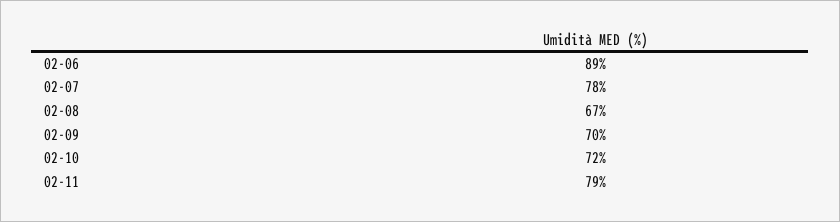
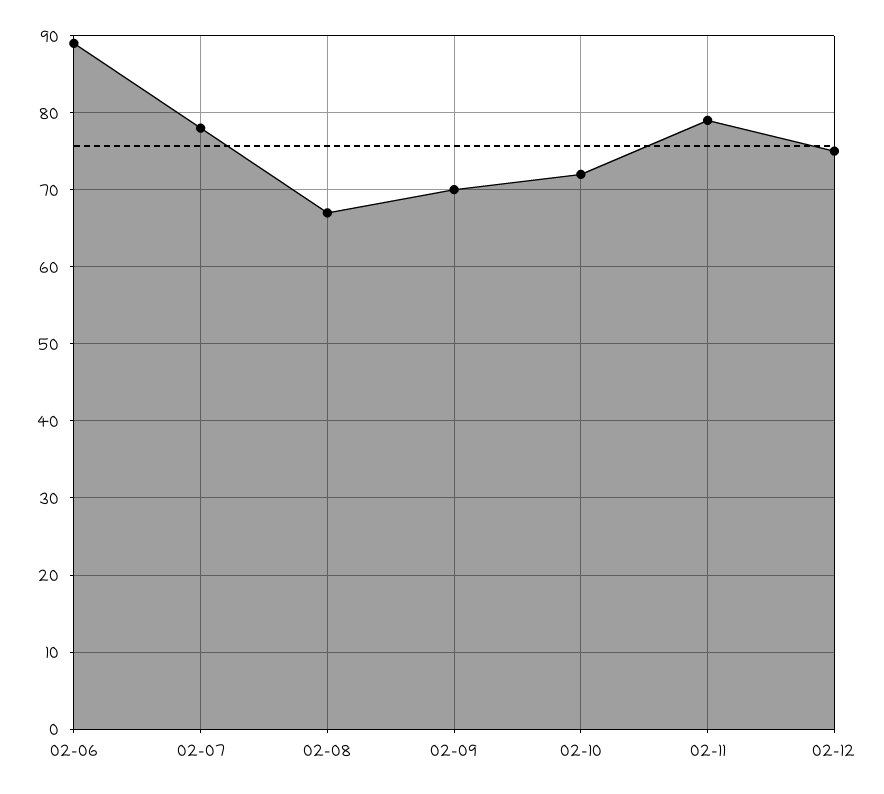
02-12: none -> 75

